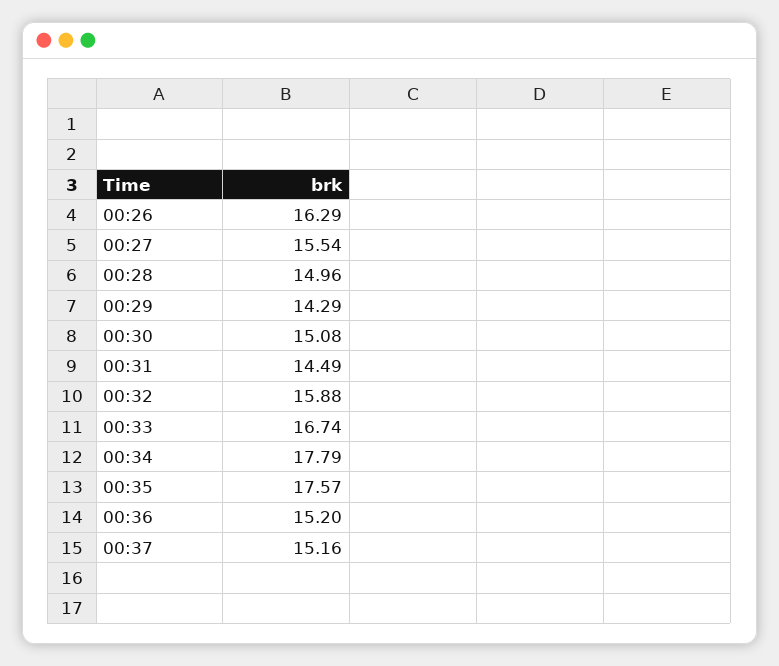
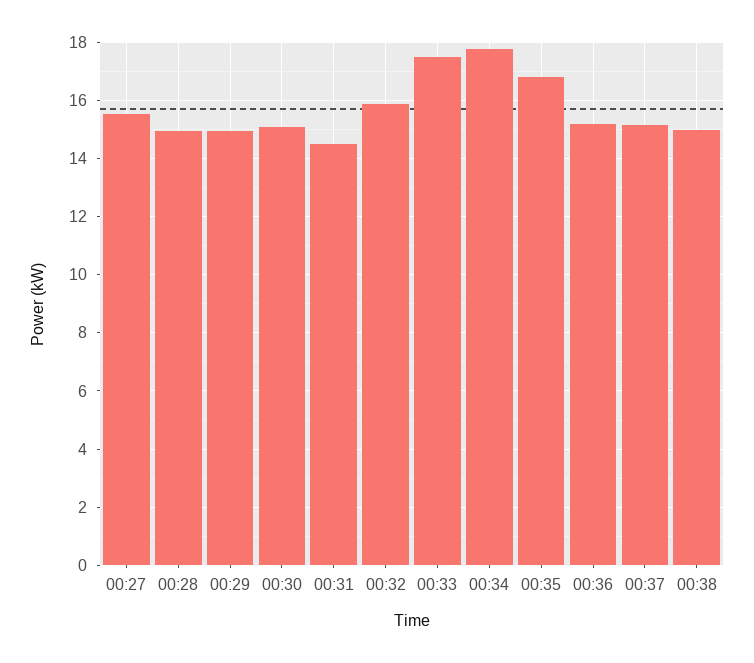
00:26: 16.29 -> none
00:29: 14.29 -> 15
00:33: 16.74 -> 17.5
00:35: 17.57 -> 16.75
00:38: none -> 15

